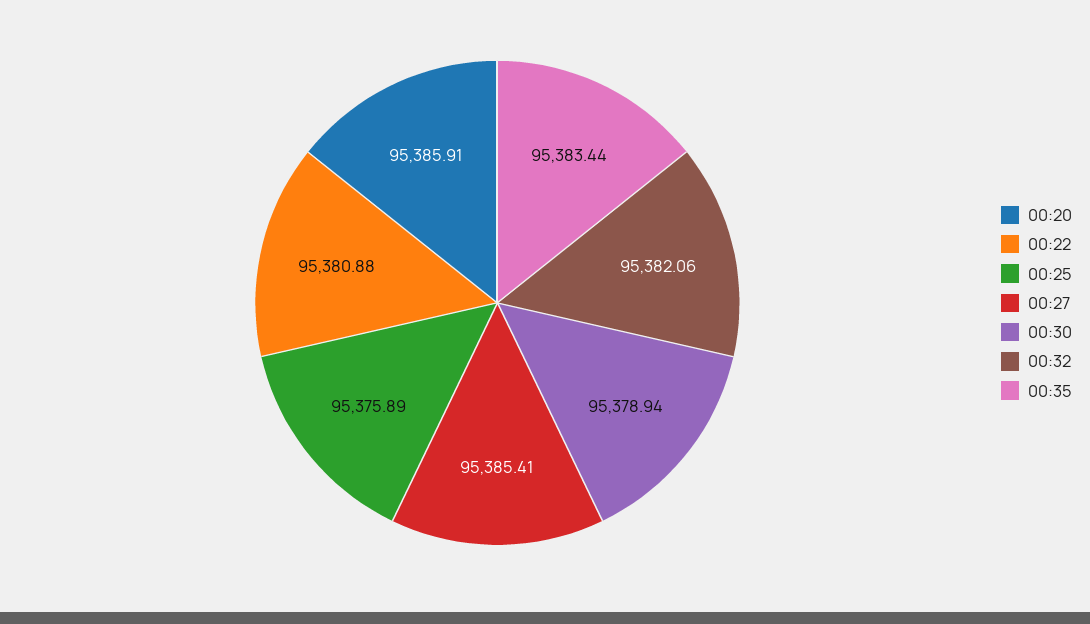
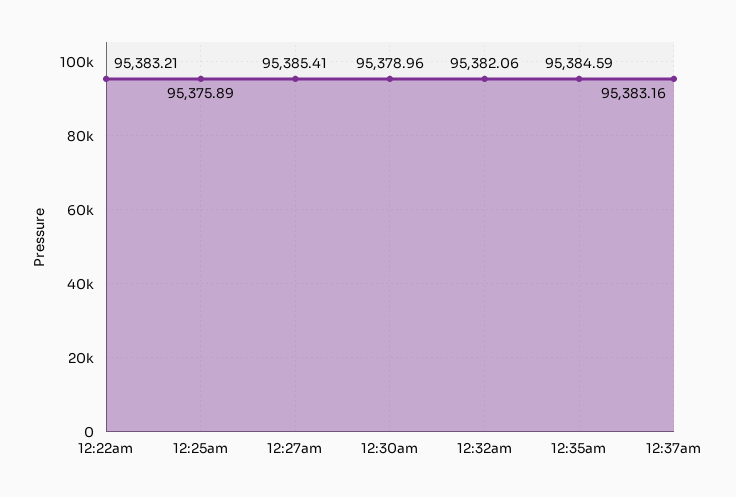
00:20: 95385.91 -> none
00:22: 95380.88 -> 95383.21
00:30: 95378.94 -> 95378.96
00:35: 95383.44 -> 95384.59
12:37am: none -> 95383.16

